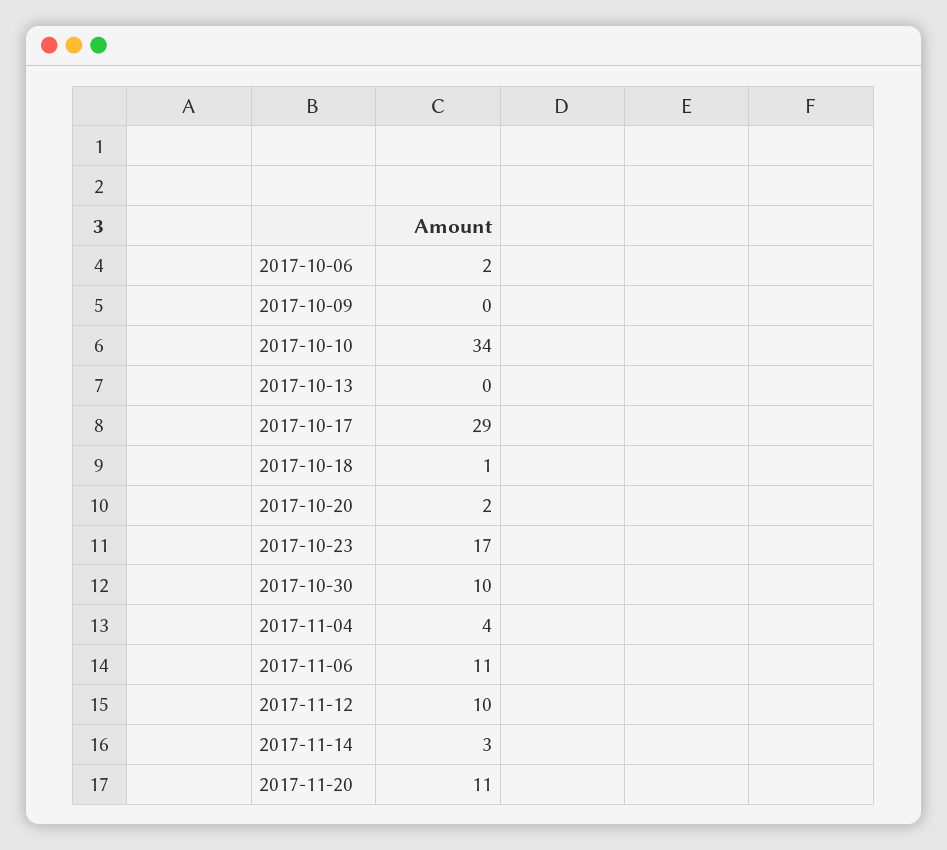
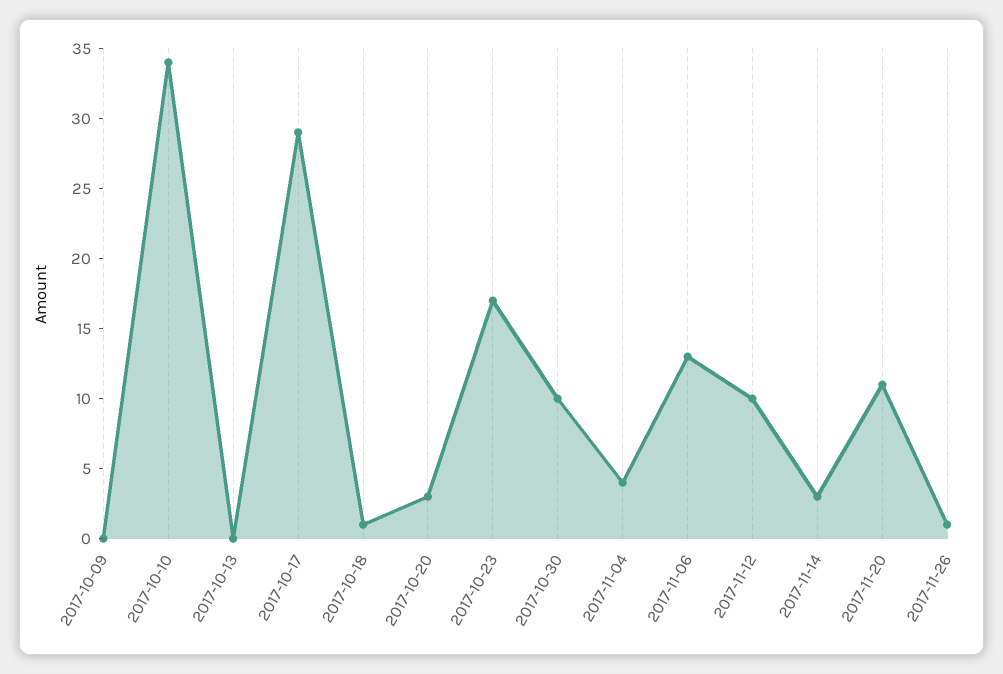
2017-10-06: 2 -> none
2017-10-20: 2 -> 3
2017-11-06: 11 -> 13
2017-11-26: none -> 1

